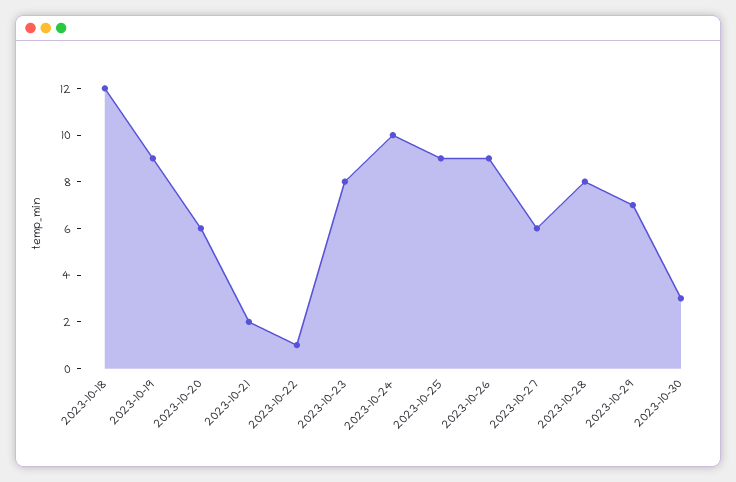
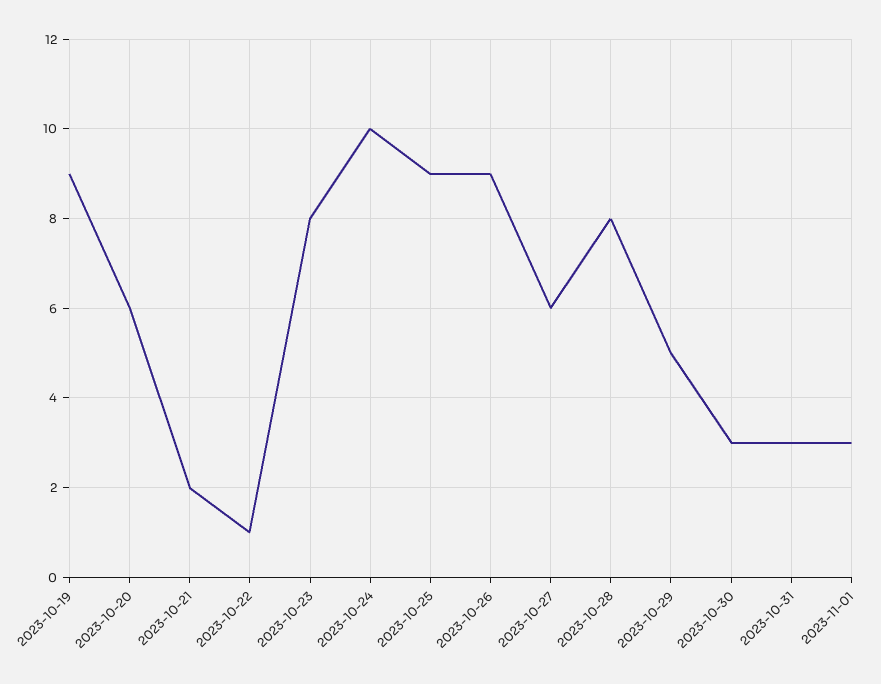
2023-10-18: 12 -> none
2023-10-29: 7 -> 5
2023-10-31: none -> 3
2023-11-01: none -> 3

